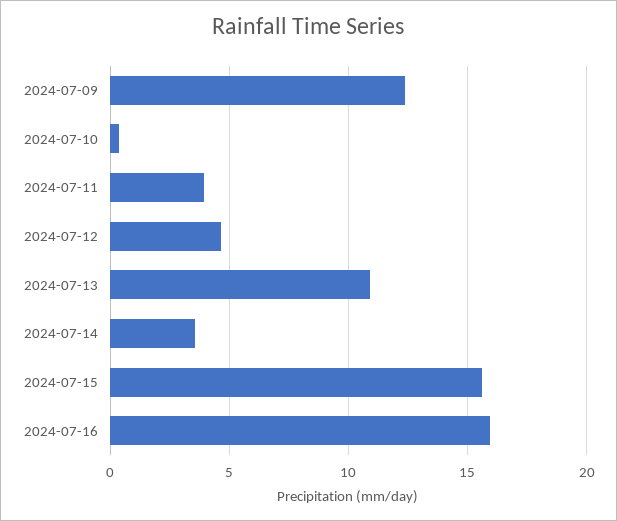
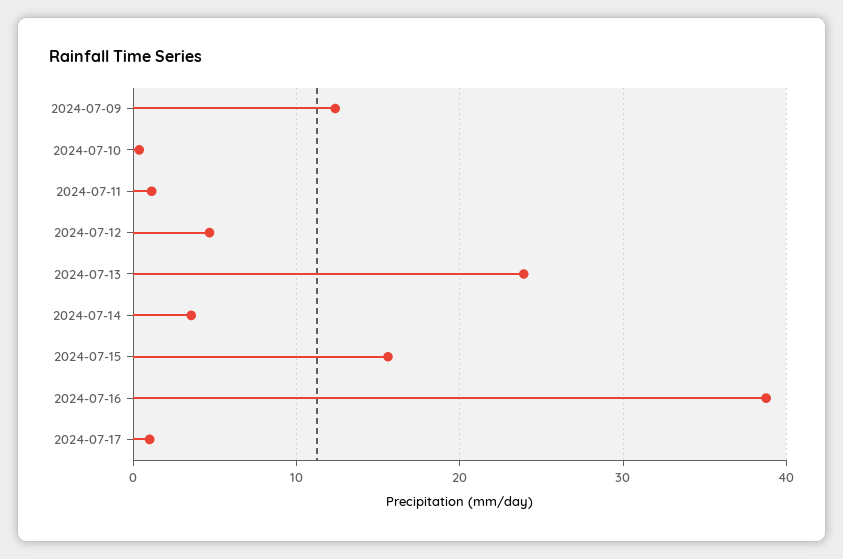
2024-07-11: 4 -> 1
2024-07-13: 11 -> 24
2024-07-16: 16 -> 39
2024-07-17: none -> 1

